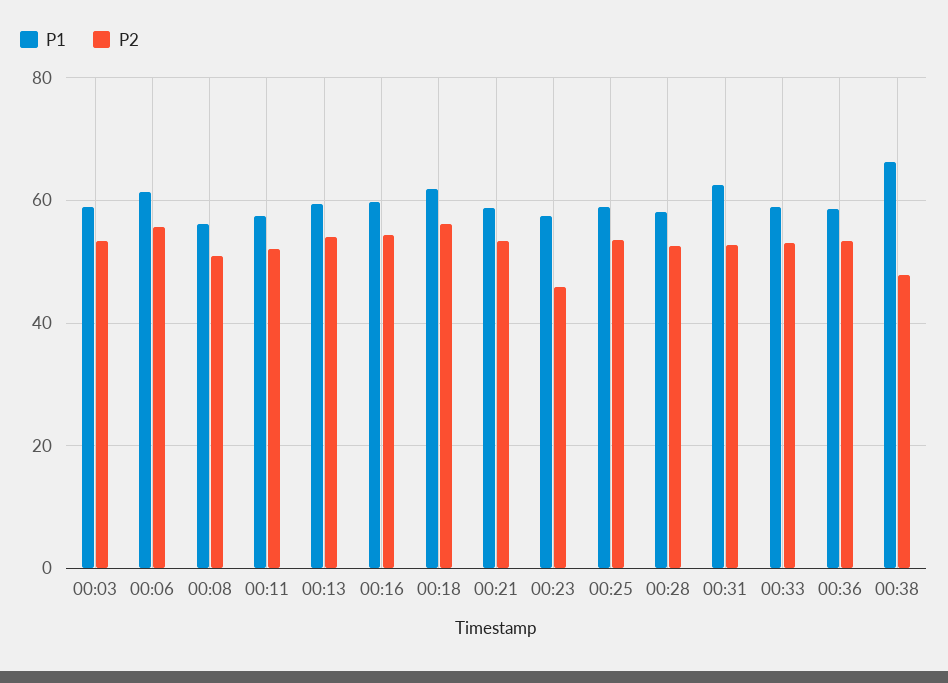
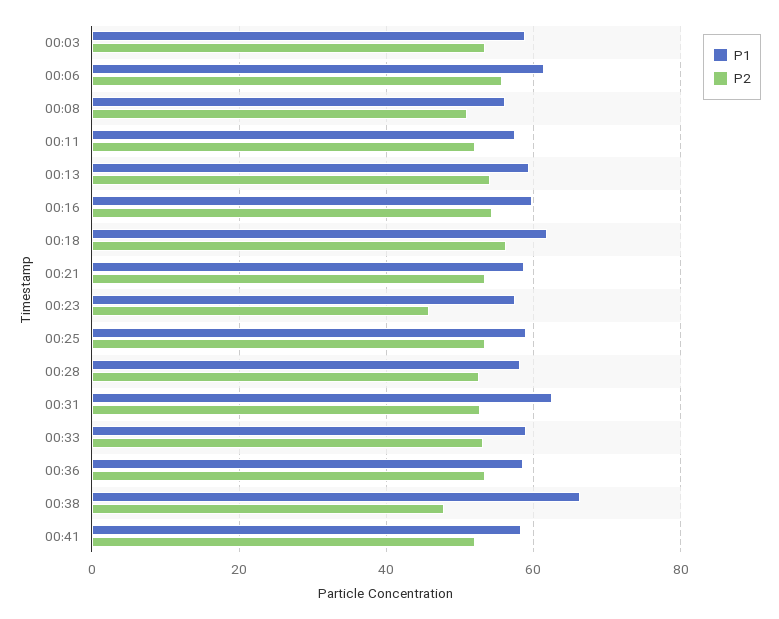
P1, 00:41: none -> 58
P2, 00:41: none -> 52

